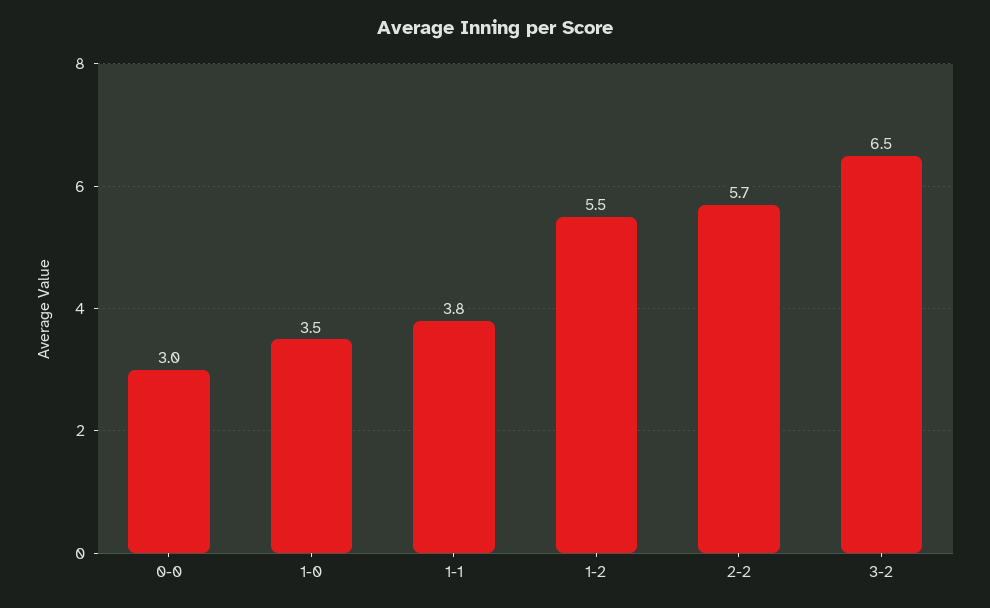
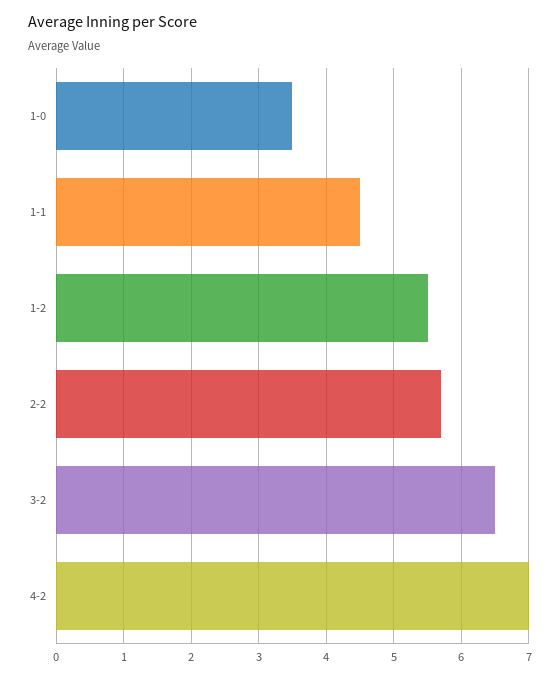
0-0: 3 -> none
1-1: 3.8 -> 4.5
4-2: none -> 7

